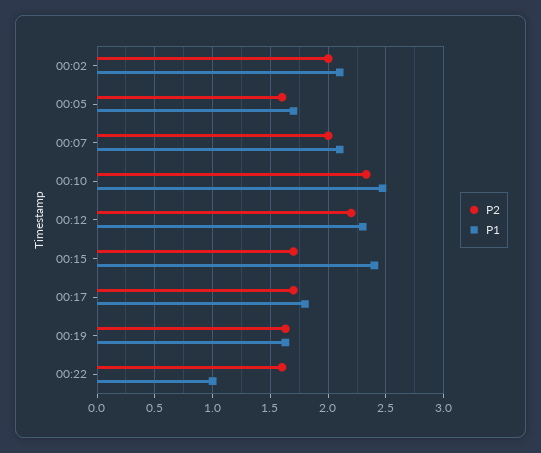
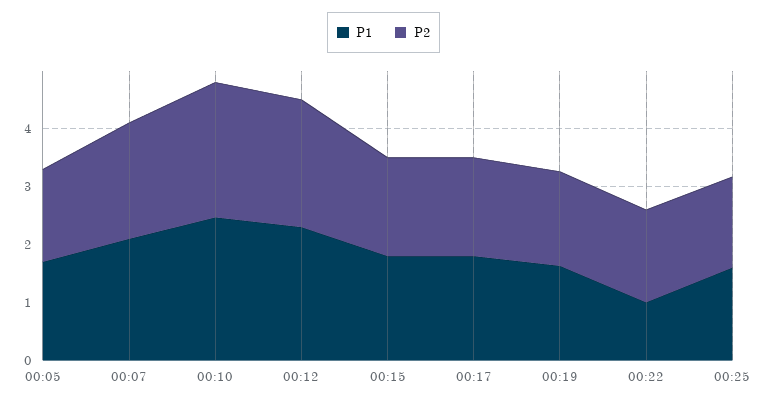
P2, 00:02: 2 -> none
P1, 00:02: 2.1 -> none
P1, 00:15: 2.4 -> 1.8
P1, 00:25: none -> 1.6
P2, 00:25: none -> 1.6

